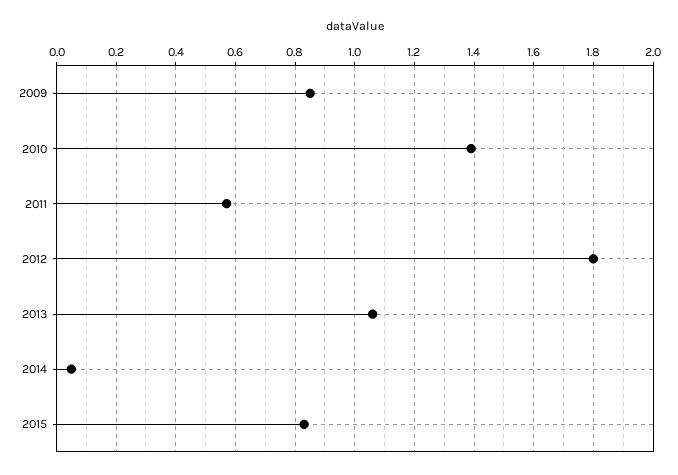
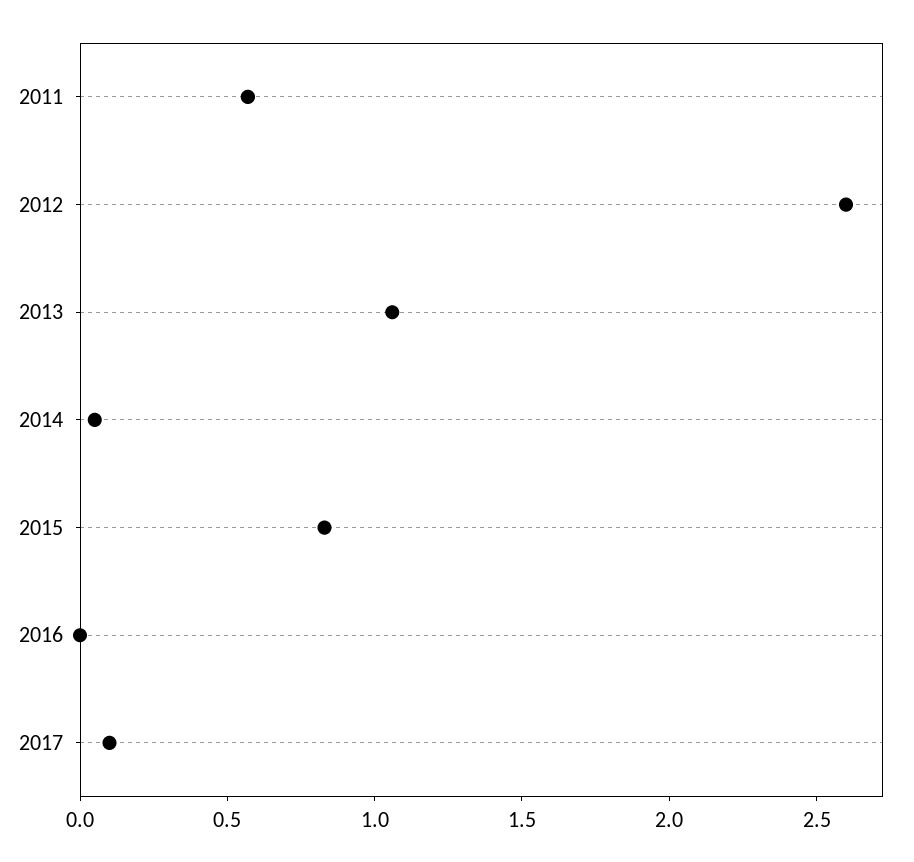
2009: 0.85 -> none
2010: 1.4 -> none
2012: 1.8 -> 2.6
2016: none -> 0
2017: none -> 0.1

